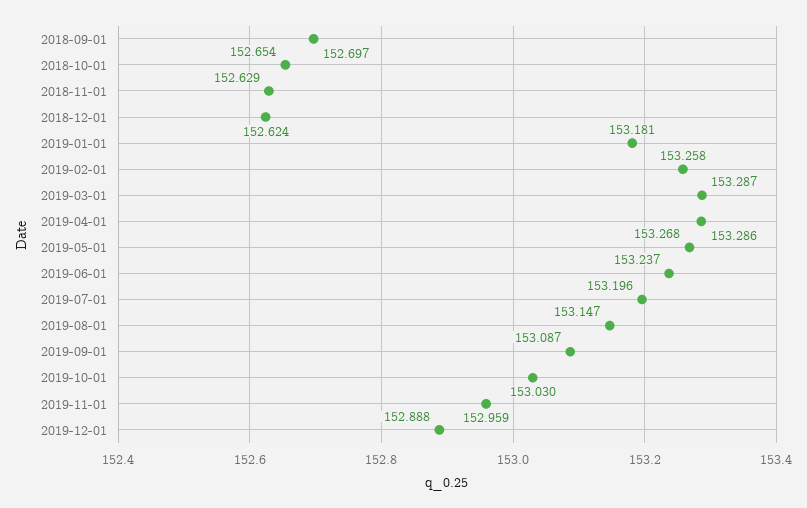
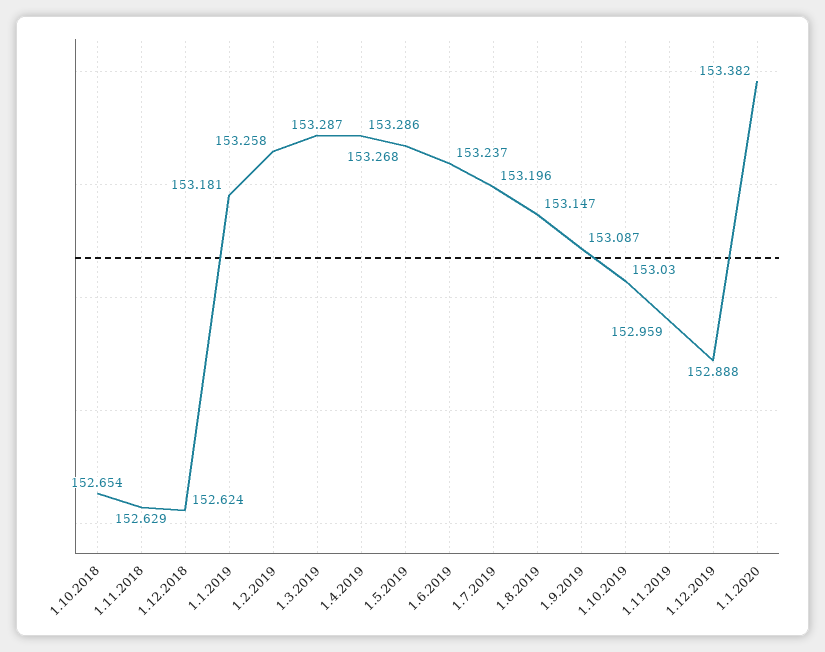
2018-09-01: 152.697 -> none
1.1.2020: none -> 153.382

